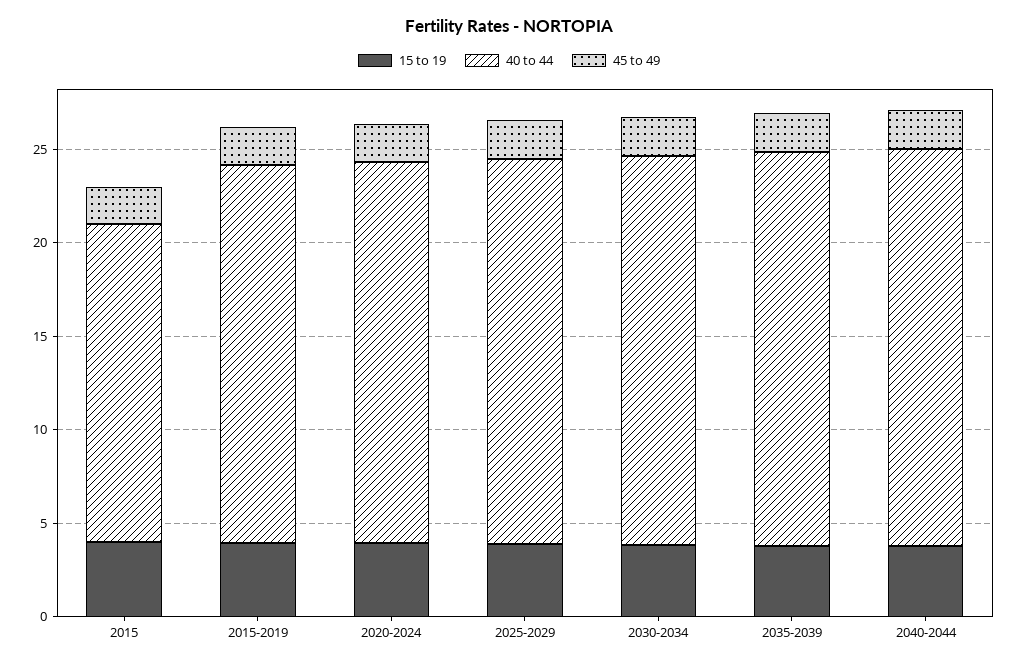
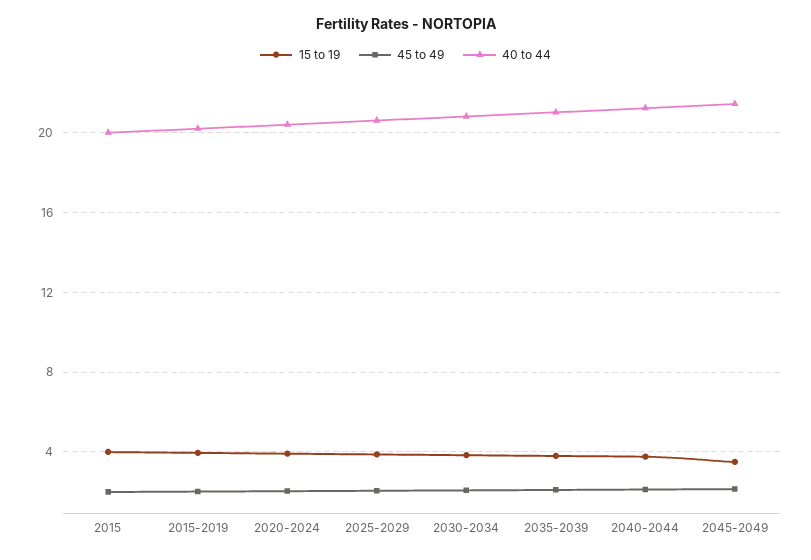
40 to 44, 2015: 17 -> 20
15 to 19, 2045-2049: none -> 3.5
45 to 49, 2045-2049: none -> 2
40 to 44, 2045-2049: none -> 21.5

